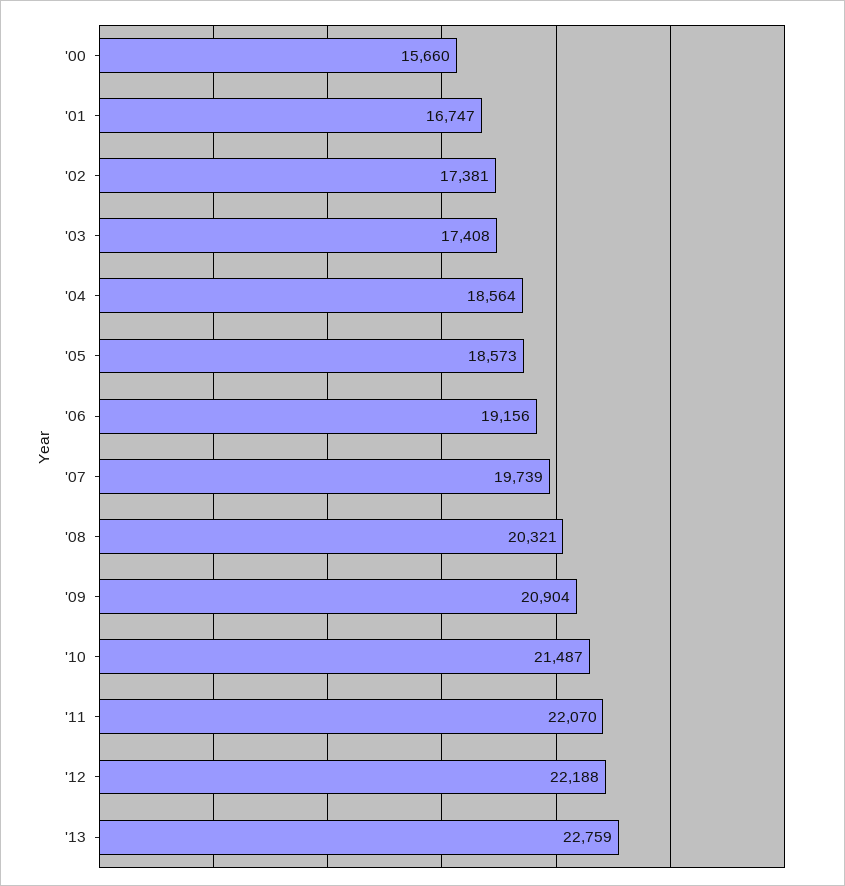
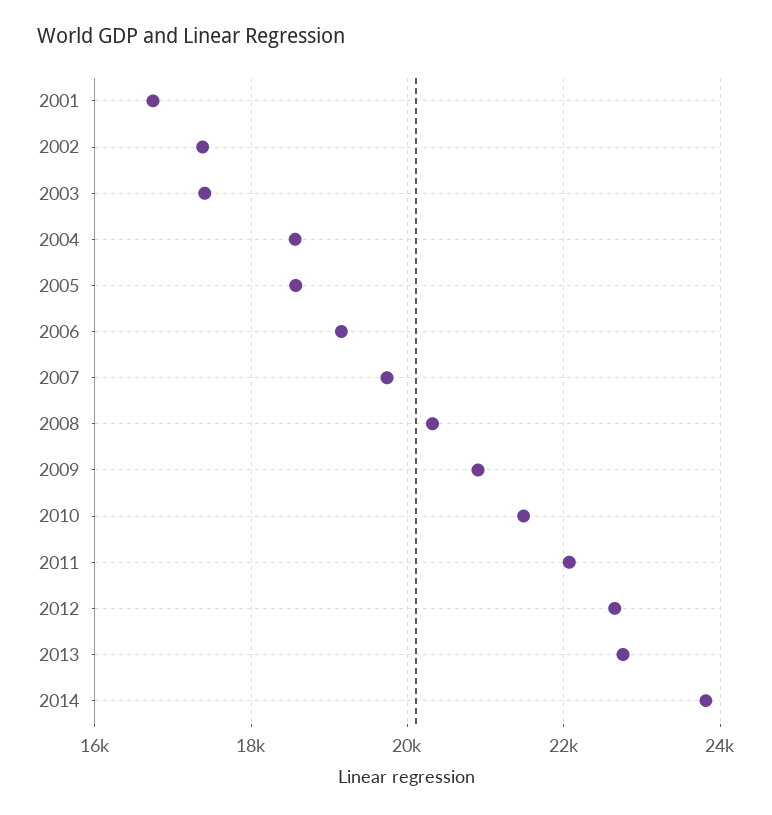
'00: 15660 -> none
'12: 22188 -> 22600
2014: none -> 23800

